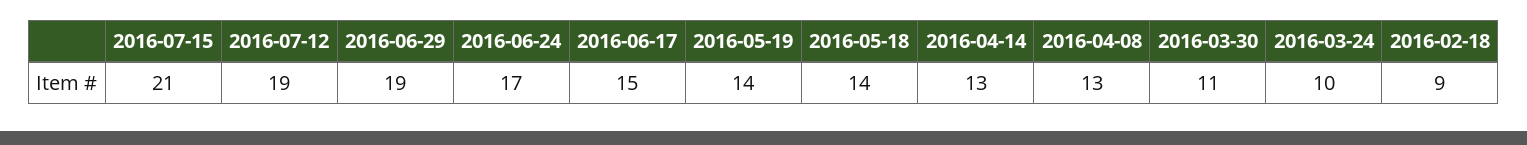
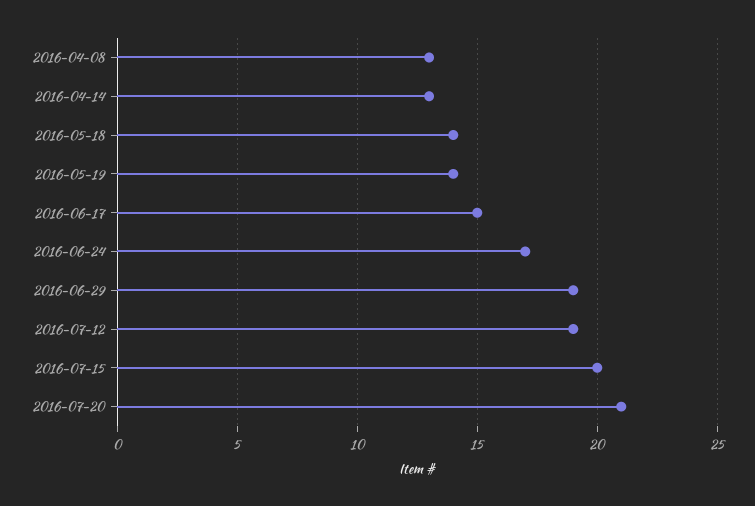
2016-07-15: 21 -> 20
2016-03-30: 11 -> none
2016-03-24: 10 -> none
2016-02-18: 9 -> none
2016-07-20: none -> 21

